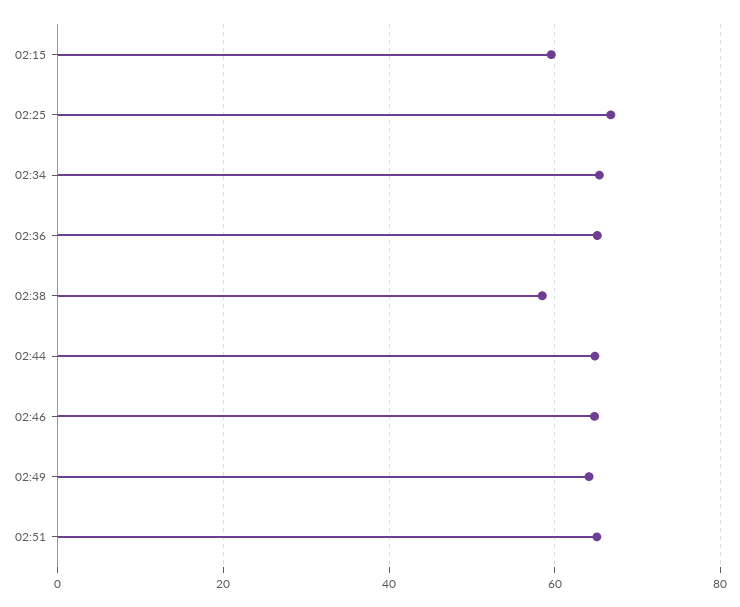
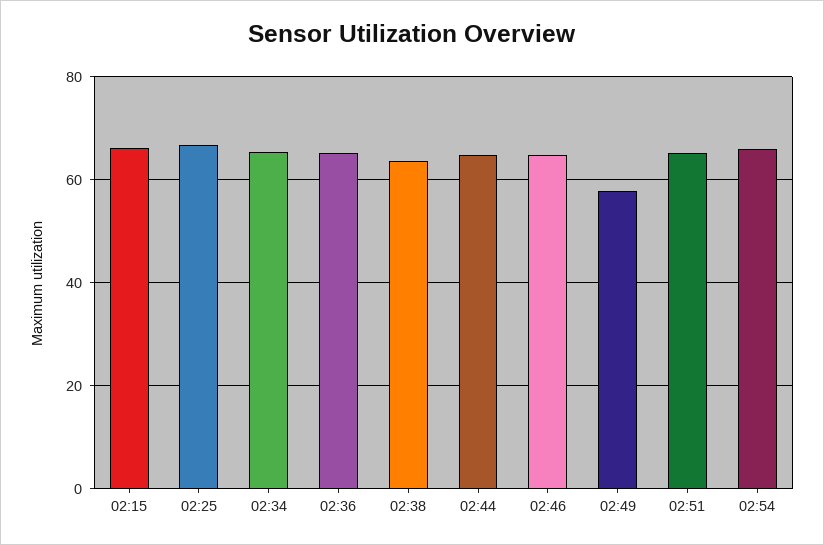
02:15: 60 -> 66
02:38: 58 -> 64
02:49: 64 -> 58
02:54: none -> 66

